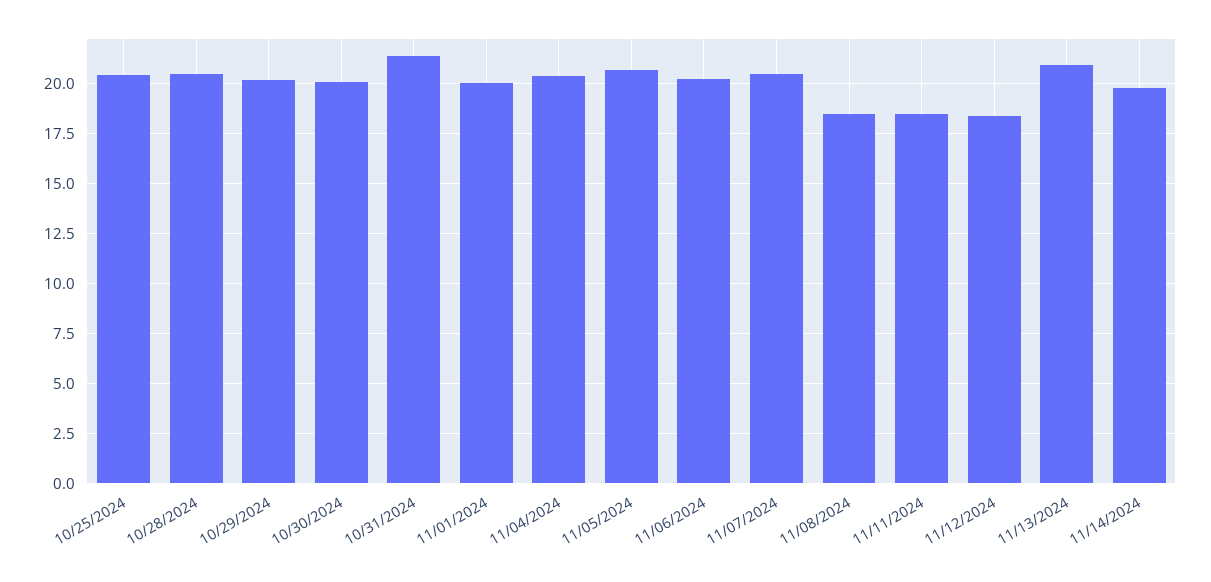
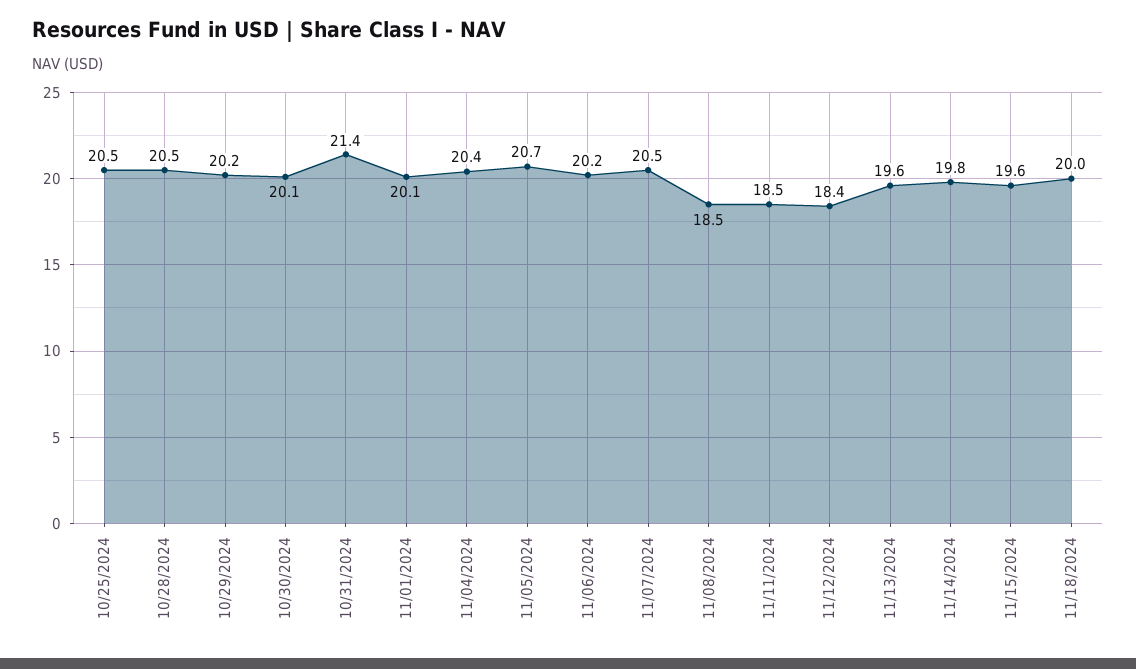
11/13/2024: 21 -> 19.6
11/15/2024: none -> 19.6
11/18/2024: none -> 20

